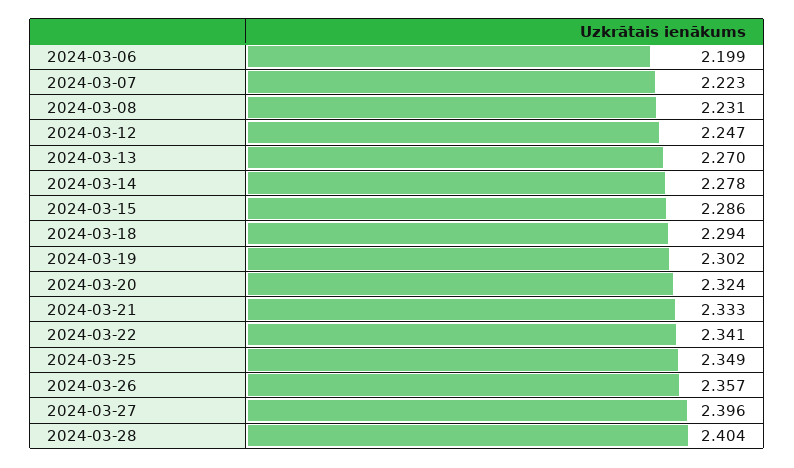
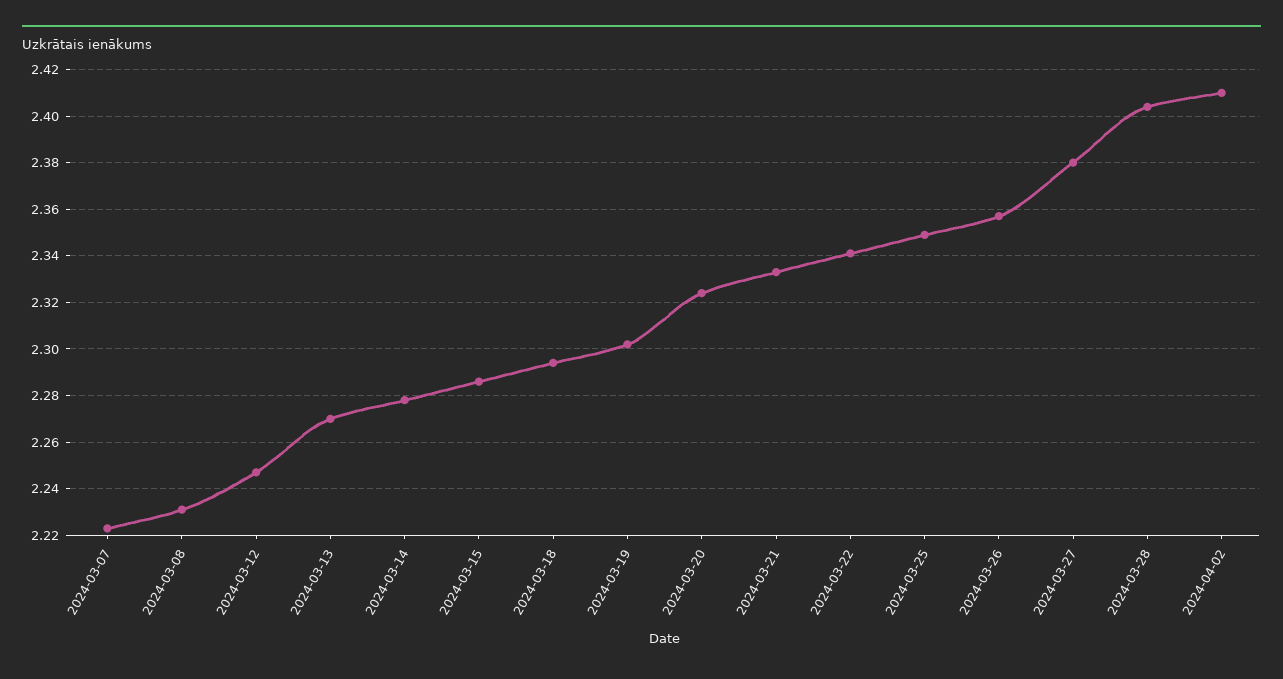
2024-03-06: 2.199 -> none
2024-03-27: 2.396 -> 2.38
2024-04-02: none -> 2.41

